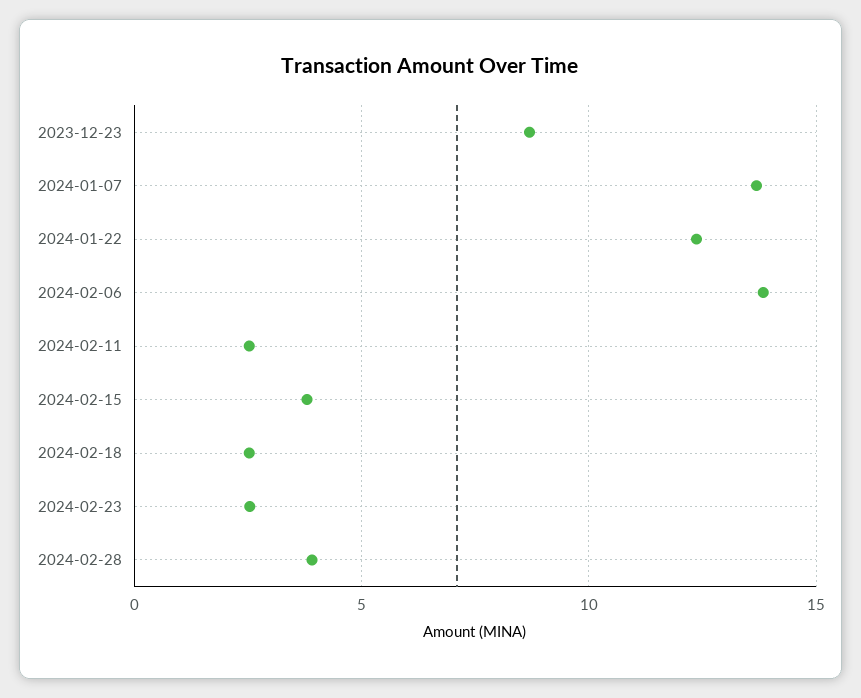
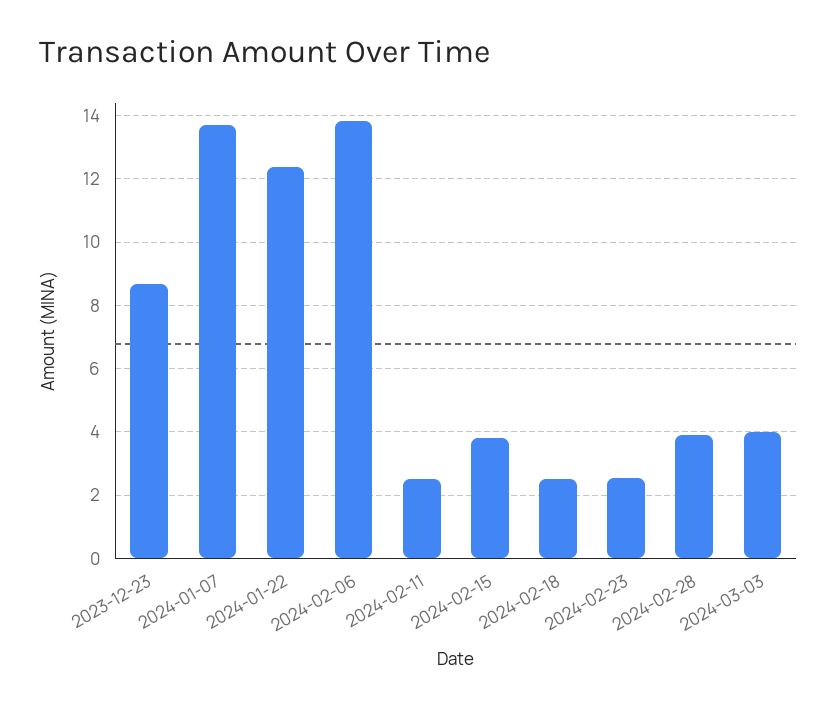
2024-03-03: none -> 4

